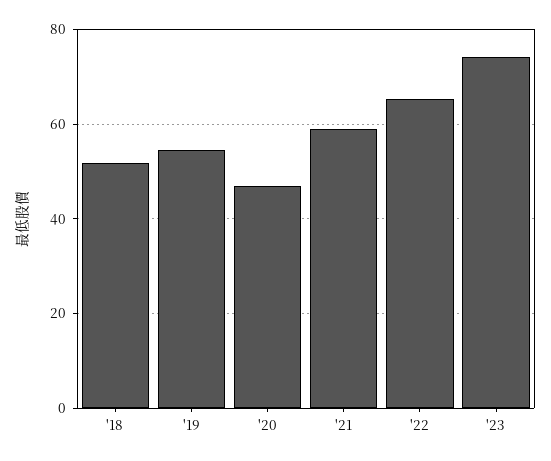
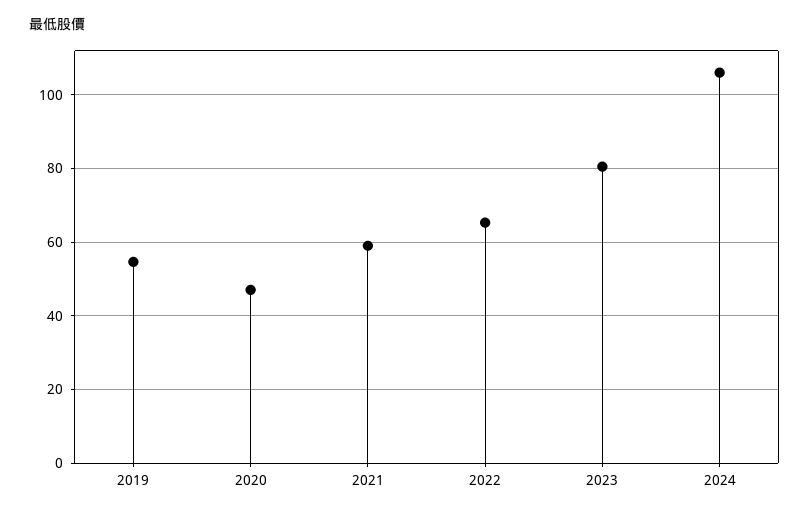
'18: 52 -> none
'23: 74 -> 80
2024: none -> 106

